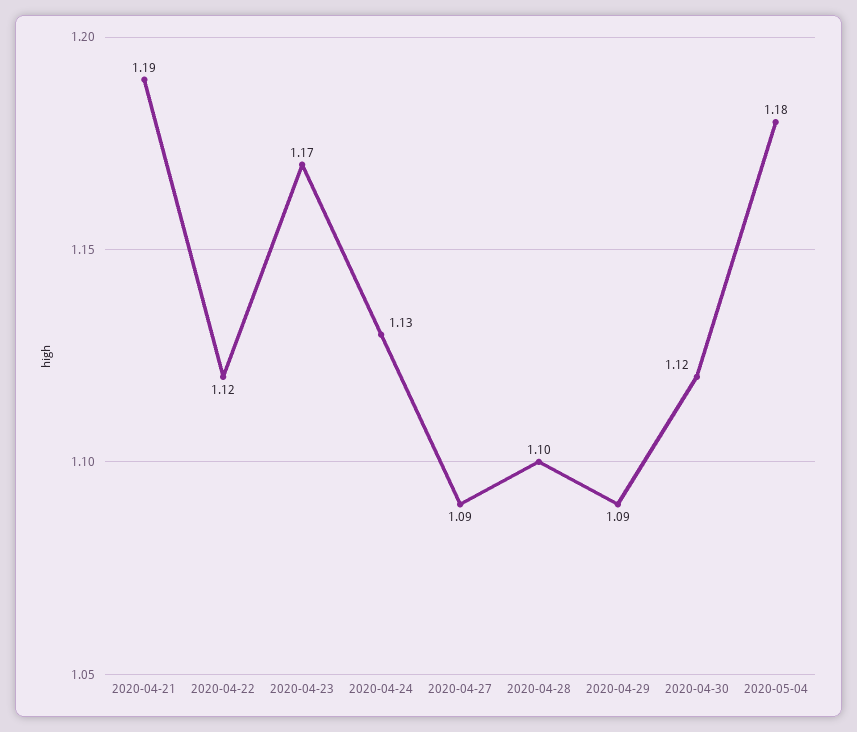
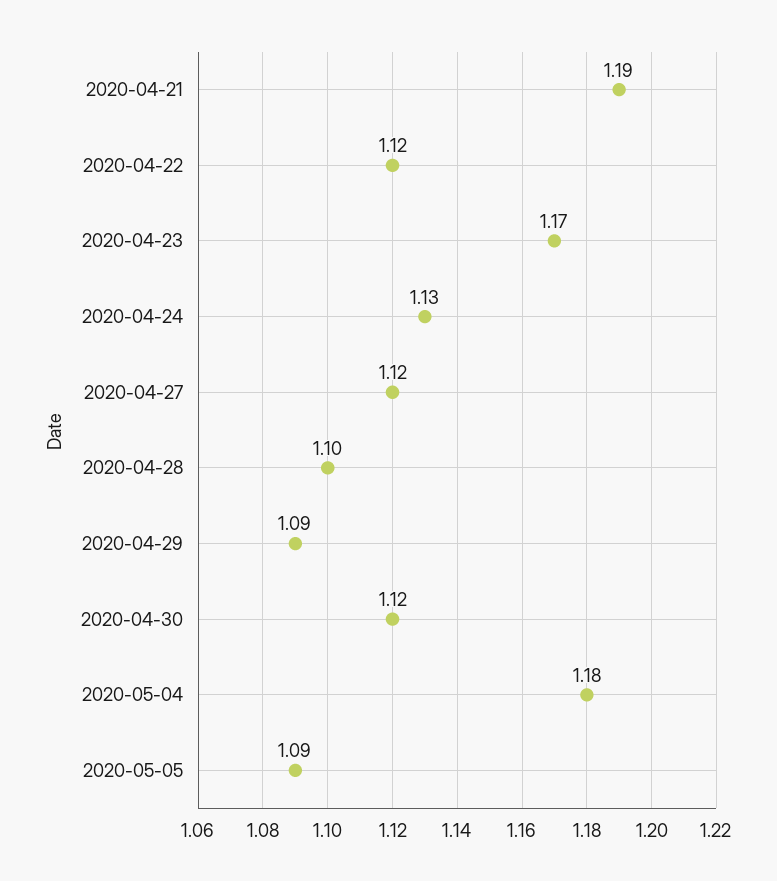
2020-04-27: 1.09 -> 1.12
2020-05-05: none -> 1.09

